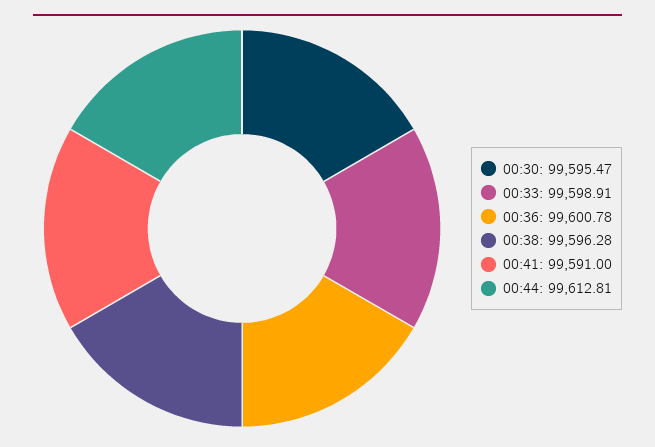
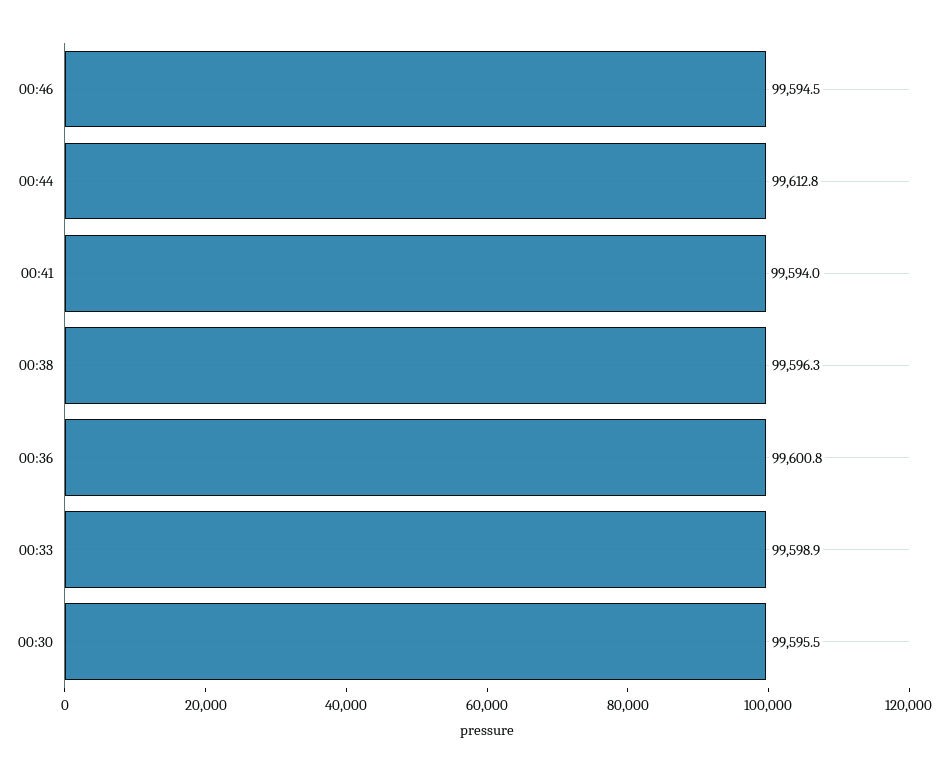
00:41: 99591 -> 99594
00:46: none -> 99594.5

